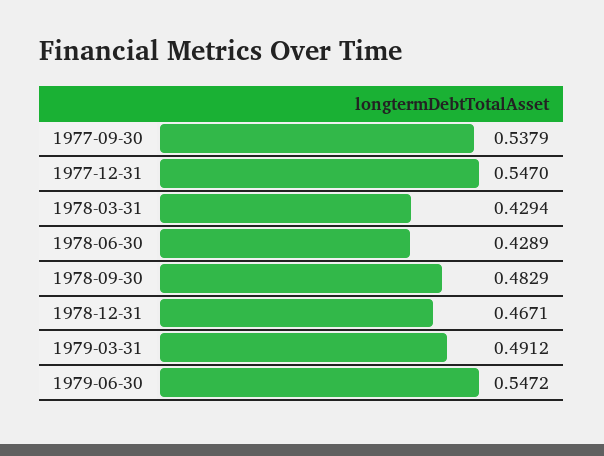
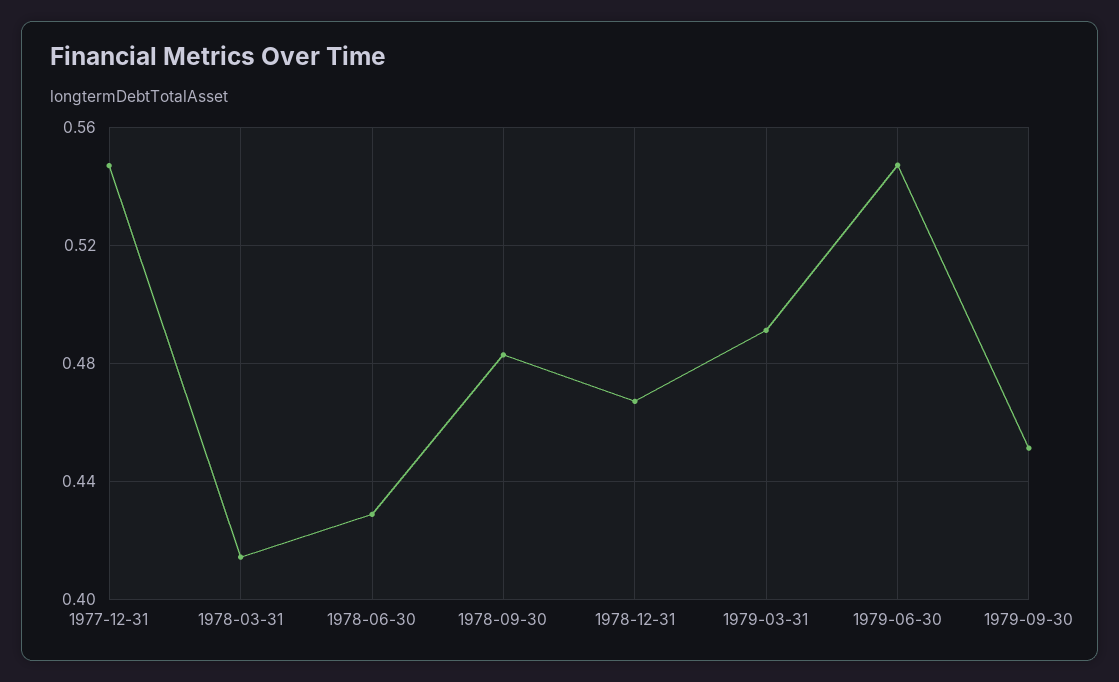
1977-09-30: 0.5379 -> none
1978-03-31: 0.4294 -> 0.415
1979-09-30: none -> 0.45

